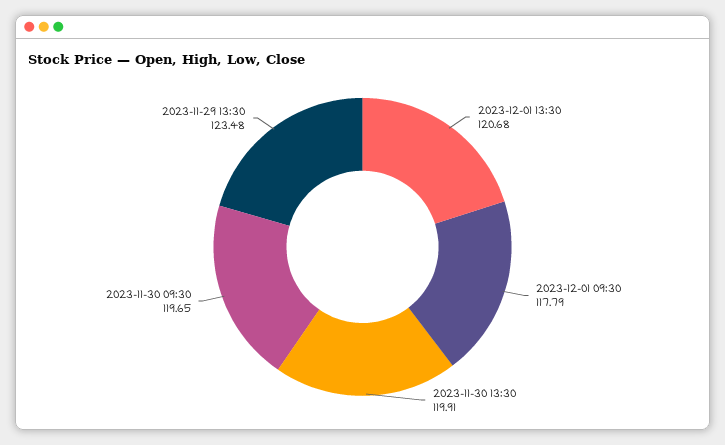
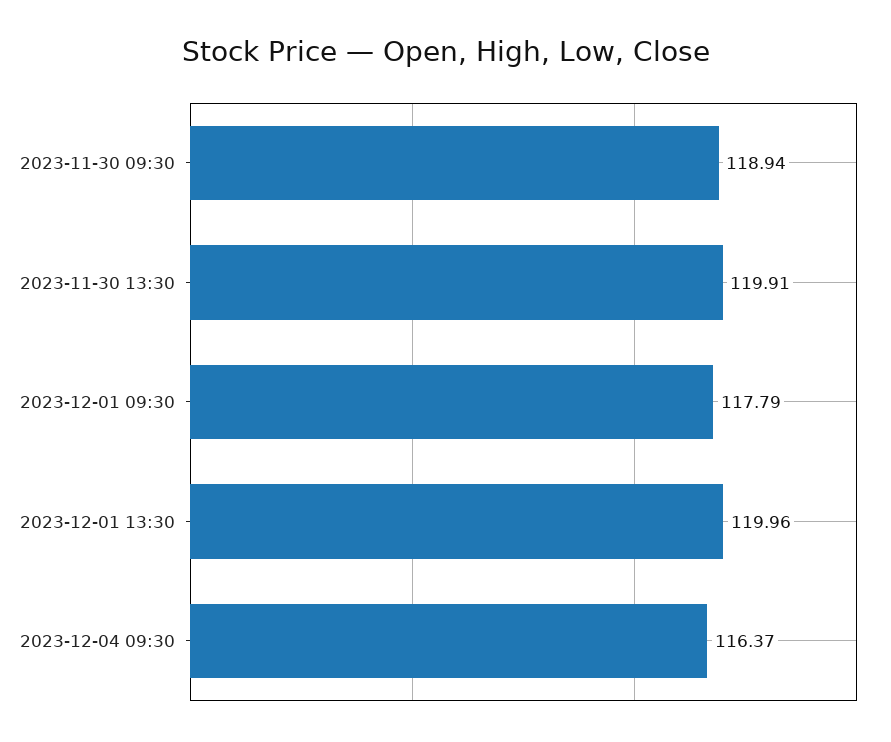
2023-12-01 13:30: 120.68 -> 119.96
2023-11-30 09:30: 119.65 -> 118.94
2023-11-29 13:30: 123.48 -> none
2023-12-04 09:30: none -> 116.37

